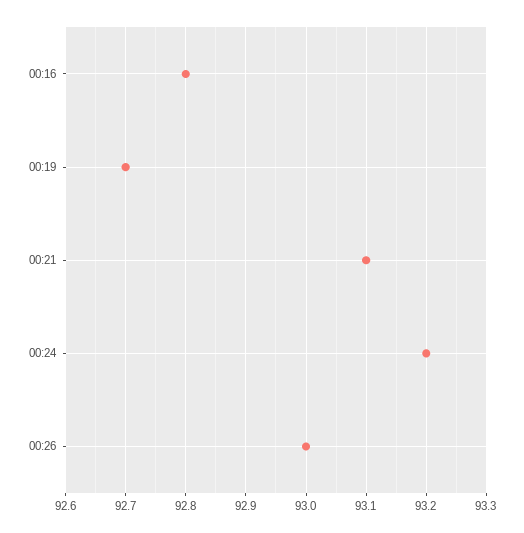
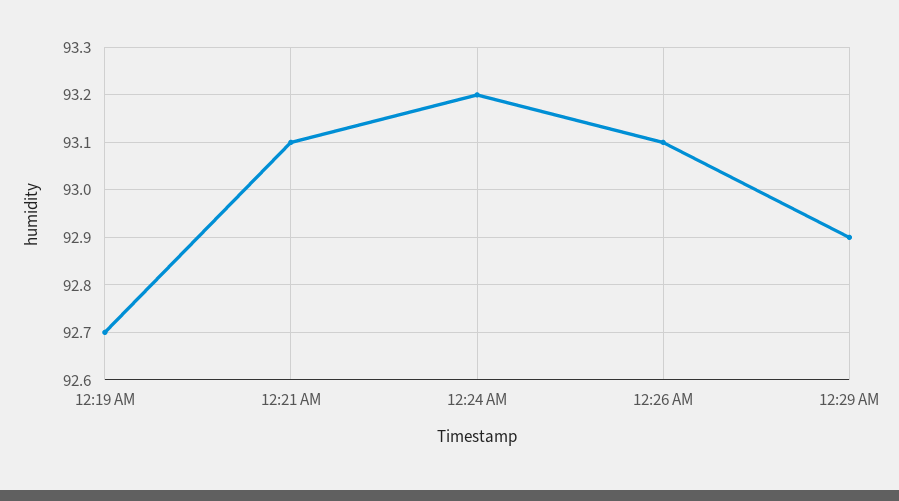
00:16: 92.8 -> none
00:26: 93 -> 93.1
12:29 AM: none -> 92.9

